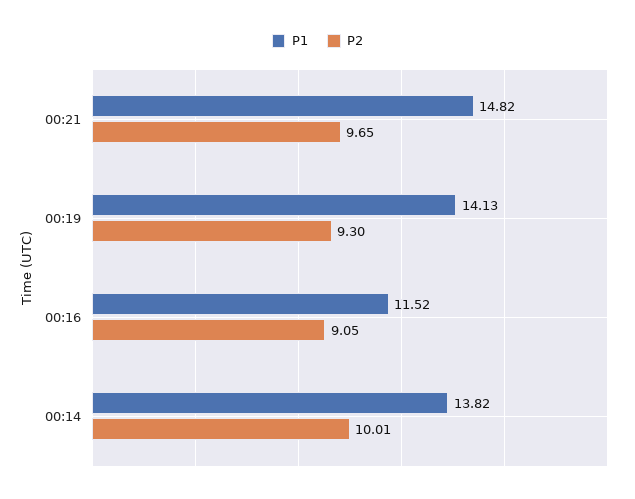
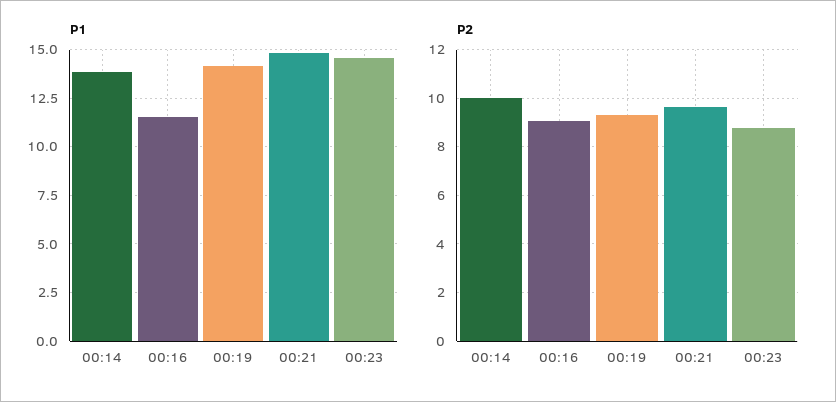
P1, 00:23: none -> 14.5
P2, 00:23: none -> 8.75

